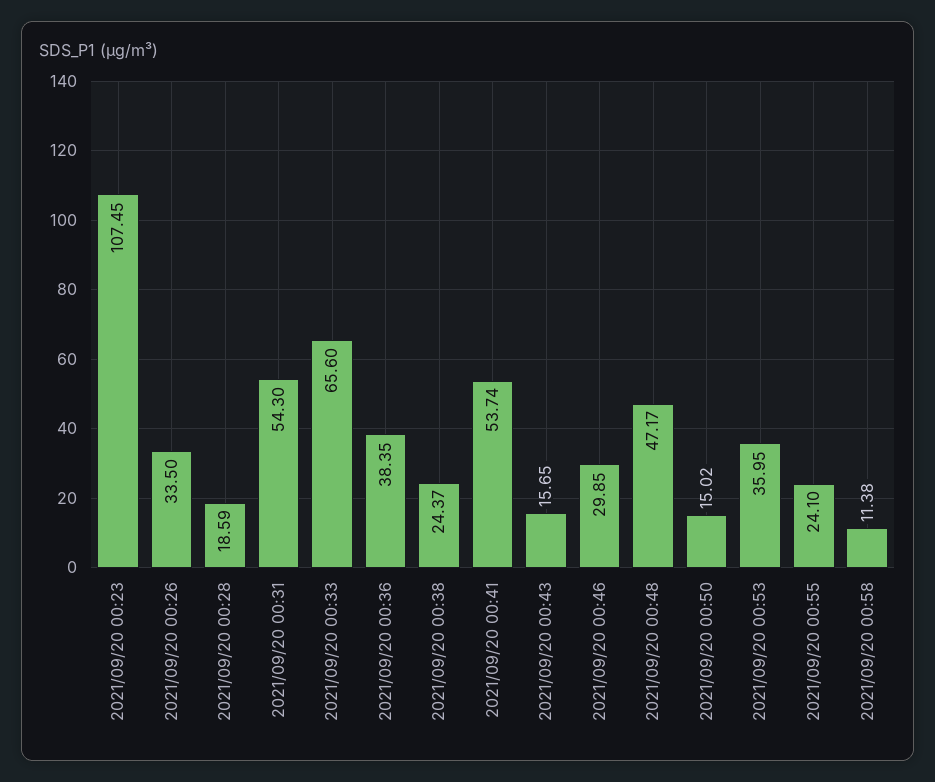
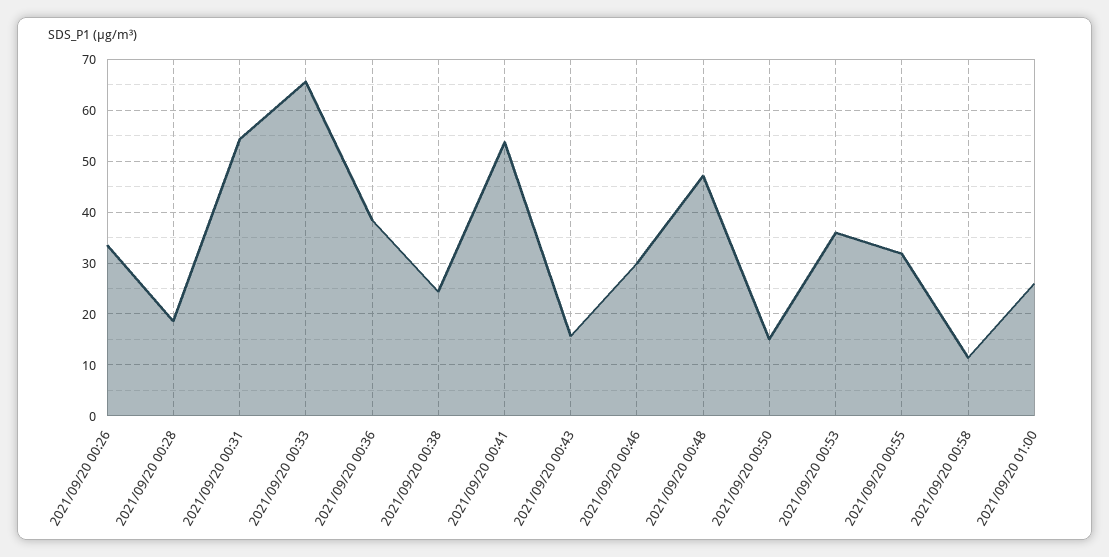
2021/09/20 00:23: 107.45 -> none
2021/09/20 00:55: 24.1 -> 32
2021/09/20 01:00: none -> 26

